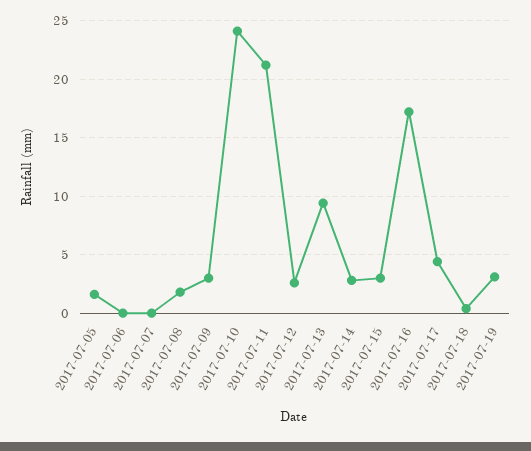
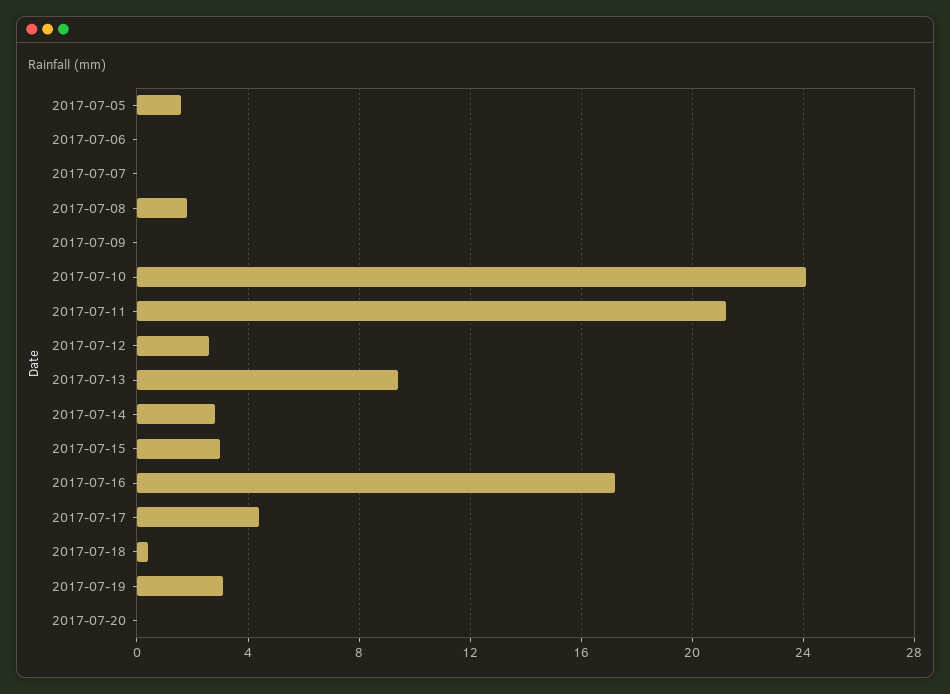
2017-07-09: 3 -> 0
2017-07-20: none -> 0

